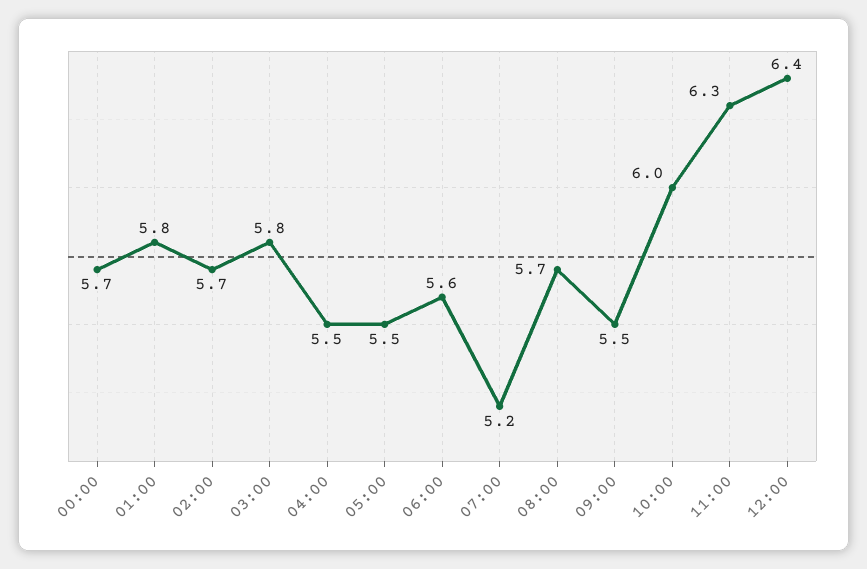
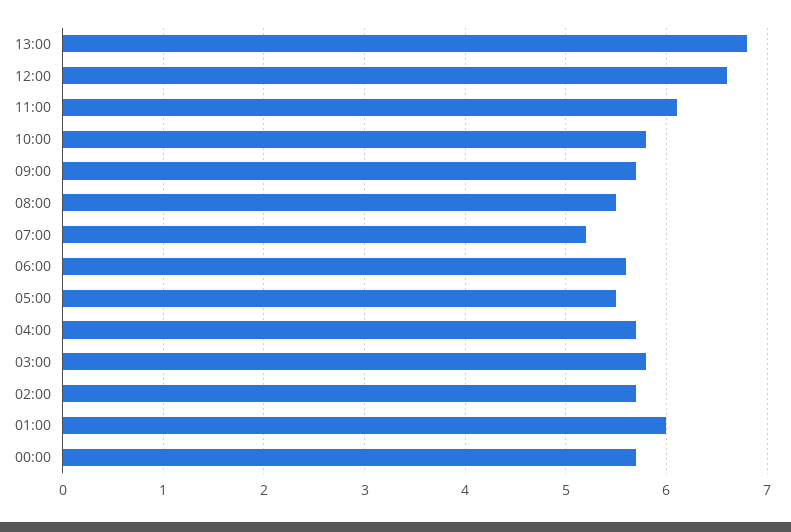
01:00: 5.8 -> 6
04:00: 5.5 -> 5.7
08:00: 5.7 -> 5.5
09:00: 5.5 -> 5.7
10:00: 6 -> 5.8
11:00: 6.3 -> 6.1
12:00: 6.4 -> 6.6
13:00: none -> 6.8

